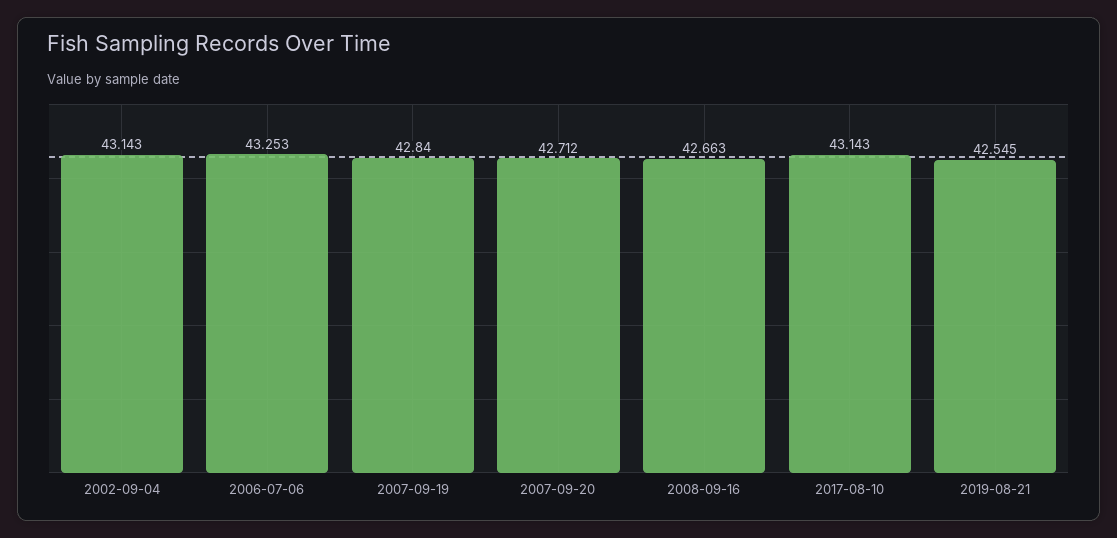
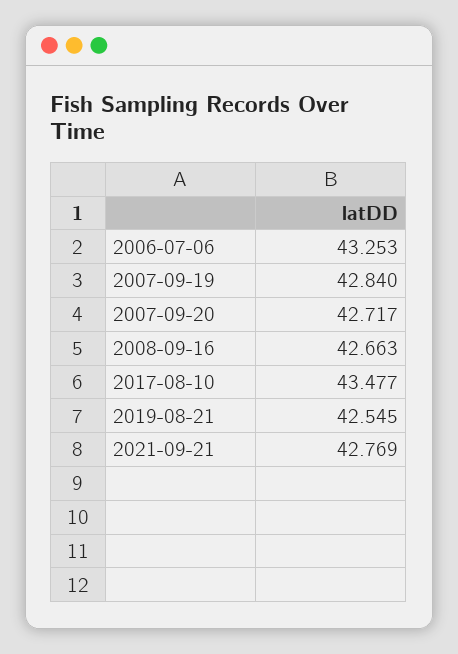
2002-09-04: 43.143 -> none
2007-09-20: 42.712 -> 42.717
2017-08-10: 43.143 -> 43.477
2021-09-21: none -> 42.769

